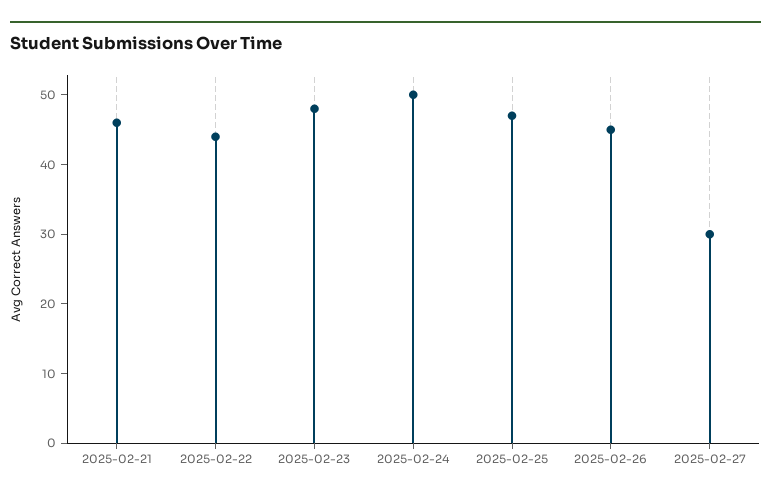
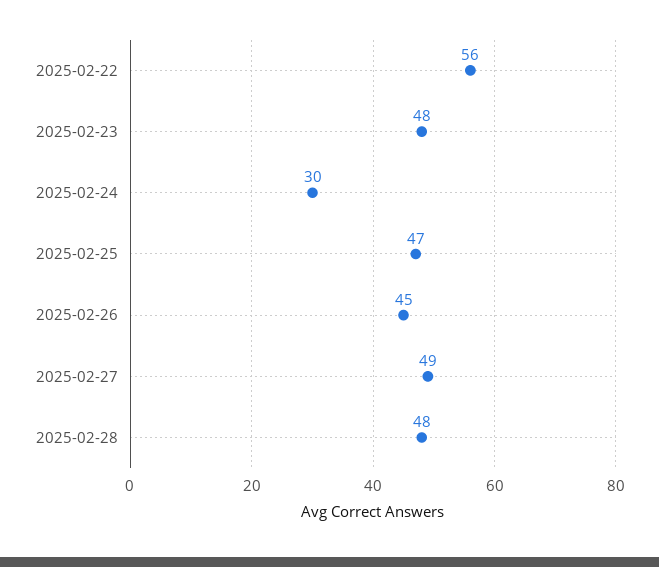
2025-02-21: 45 -> none
2025-02-22: 45 -> 56
2025-02-24: 50 -> 30
2025-02-27: 30 -> 49
2025-02-28: none -> 48

